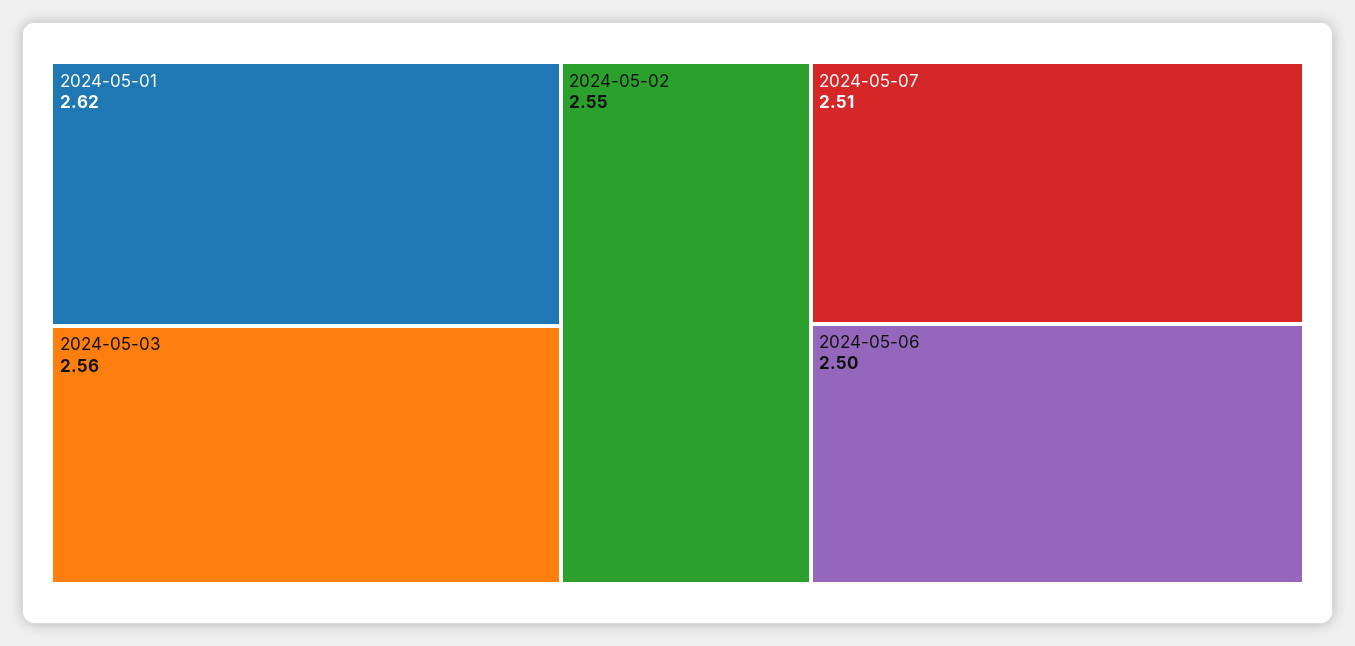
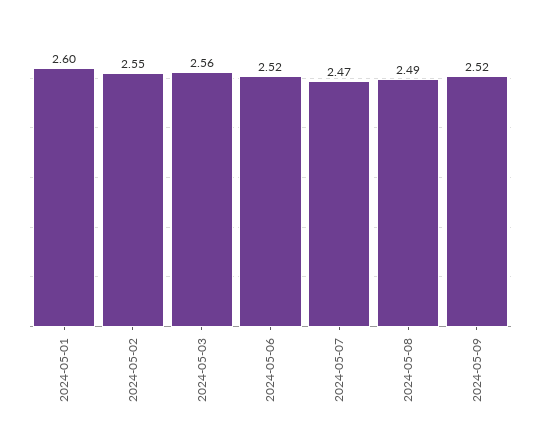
2024-05-01: 2.62 -> 2.6
2024-05-07: 2.51 -> 2.47
2024-05-06: 2.5 -> 2.52
2024-05-08: none -> 2.49
2024-05-09: none -> 2.52

